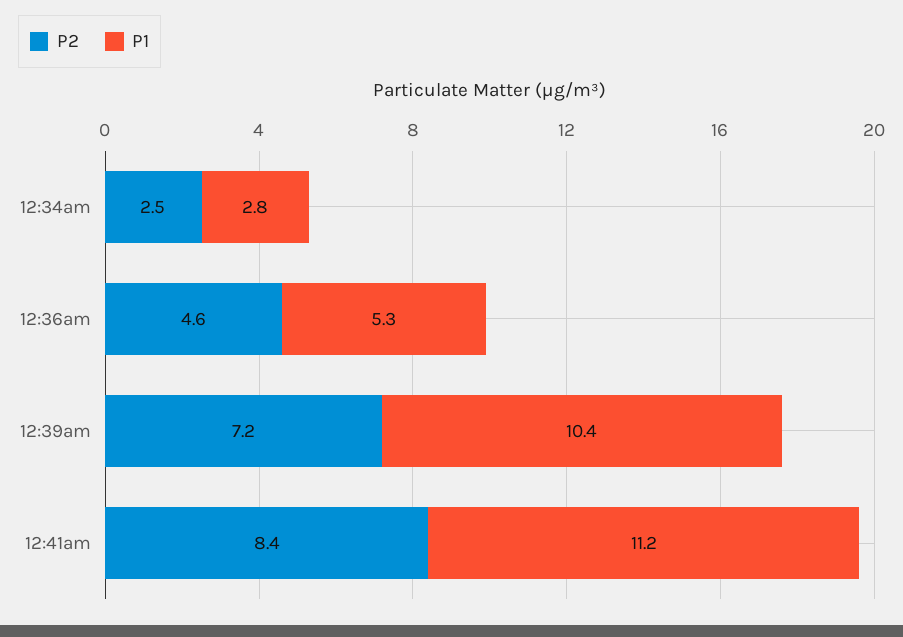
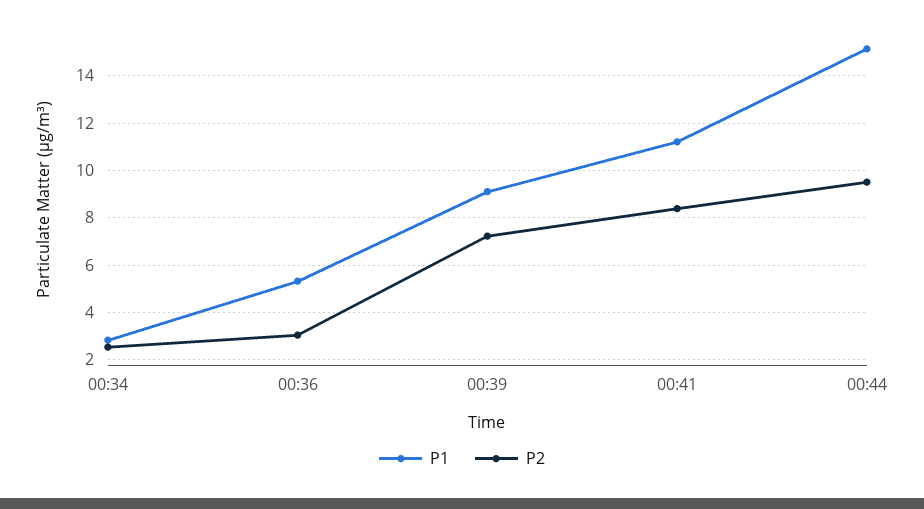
P2, 12:36am: 4.6 -> 3
P1, 12:39am: 10.4 -> 9
P1, 00:44: none -> 15
P2, 00:44: none -> 9.5

